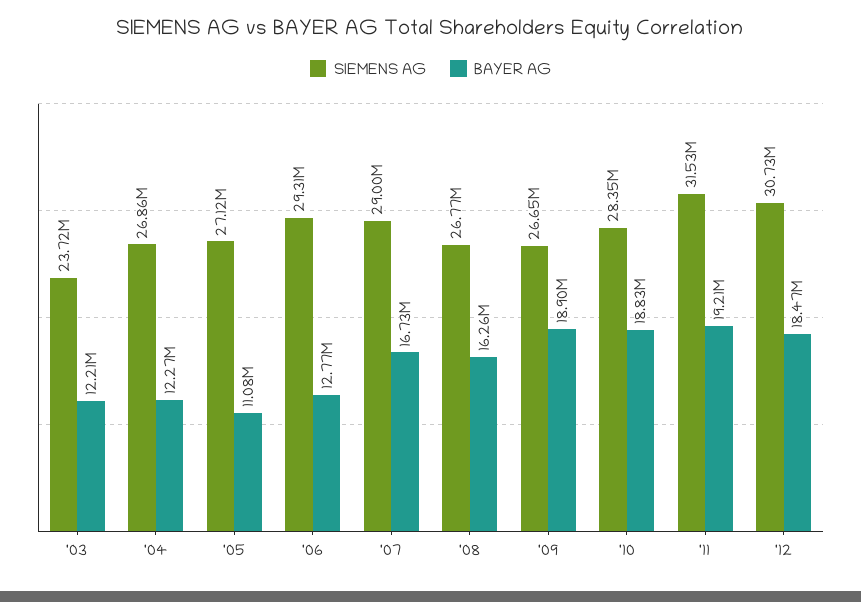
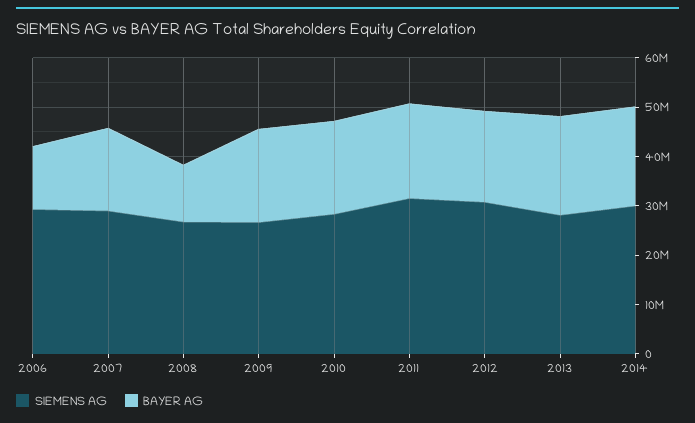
SIEMENS AG, '03: 23720000 -> none
BAYER AG, '03: 12210000 -> none
SIEMENS AG, '04: 26860000 -> none
BAYER AG, '04: 12270000 -> none
SIEMENS AG, '05: 27120000 -> none
BAYER AG, '05: 11080000 -> none
BAYER AG, '08: 16260000 -> 12000000
SIEMENS AG, 2013: none -> 28000000
BAYER AG, 2013: none -> 20000000
SIEMENS AG, 2014: none -> 30000000
BAYER AG, 2014: none -> 20000000

